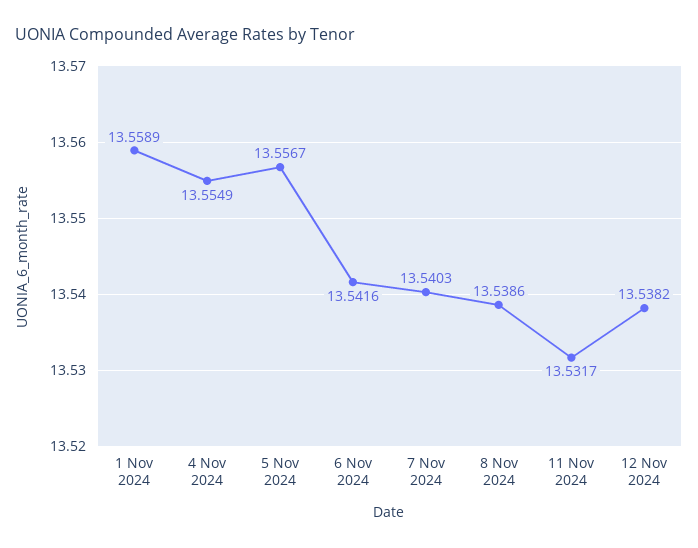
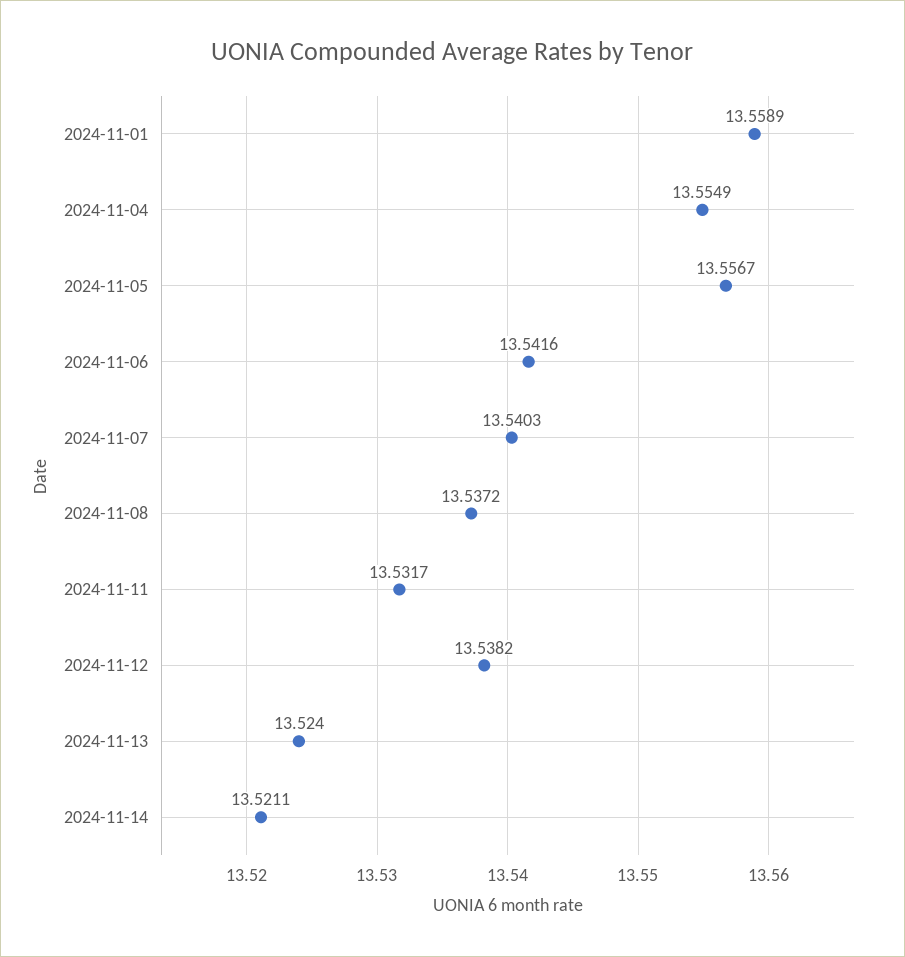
8 Nov 2024: 13.5386 -> 13.5372
2024-11-13: none -> 13.524
2024-11-14: none -> 13.5211

